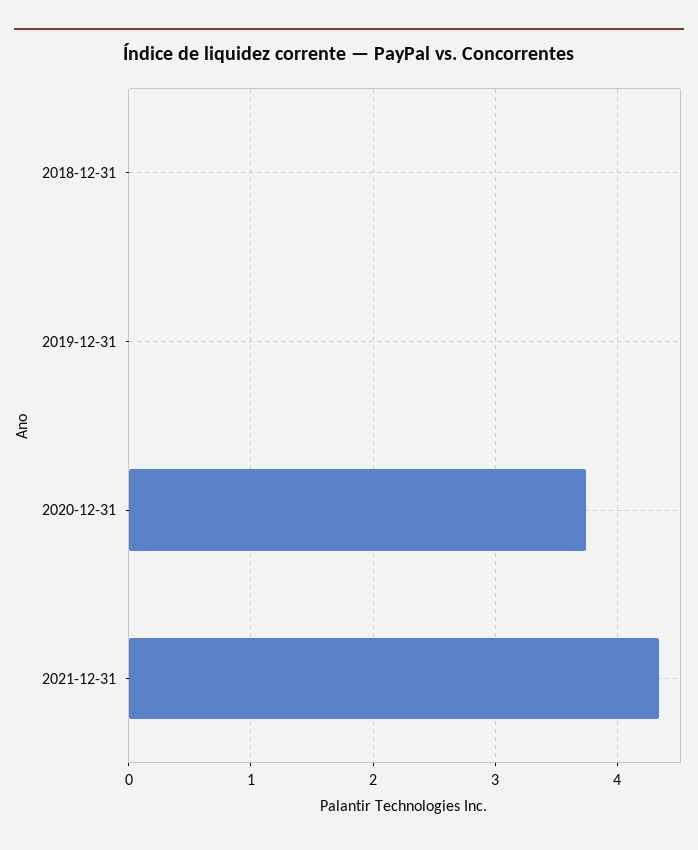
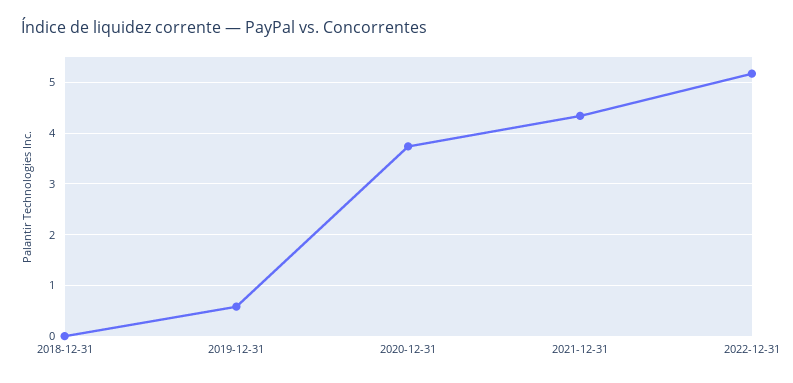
2019-12-31: 0 -> 0.6
2022-12-31: none -> 5.2

